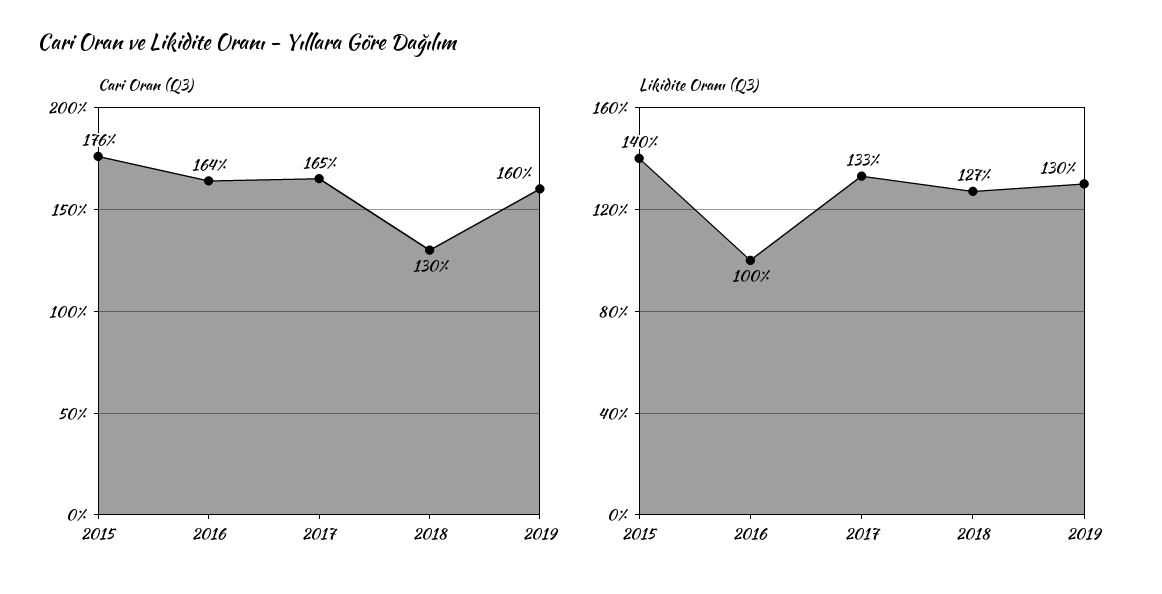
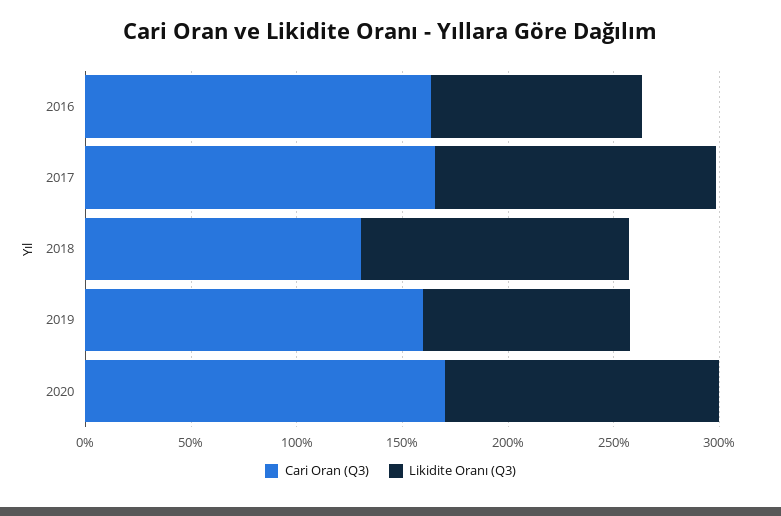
Cari Oran (Q3), 2015: 176 -> none
Likidite Oranı (Q3), 2015: 140 -> none
Likidite Oranı (Q3), 2019: 130 -> 100
Cari Oran (Q3), 2020: none -> 170
Likidite Oranı (Q3), 2020: none -> 130

